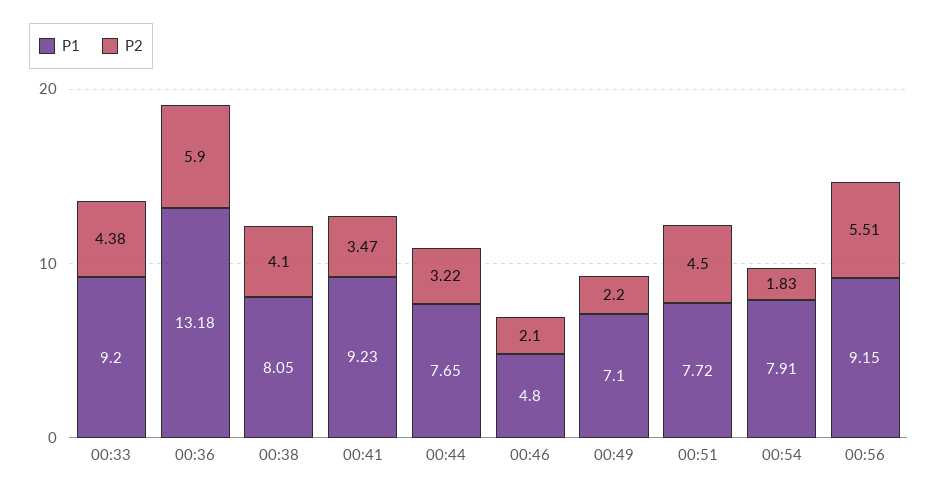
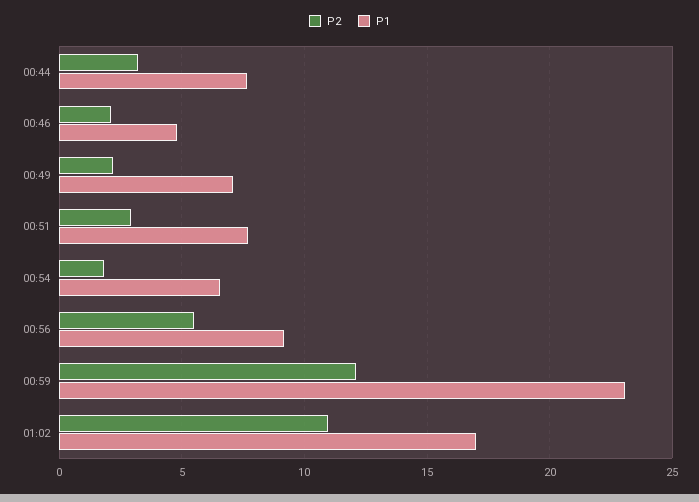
P1, 00:33: 9.2 -> none
P2, 00:33: 4.38 -> none
P1, 00:36: 13.18 -> none
P2, 00:36: 5.9 -> none
P1, 00:38: 8.05 -> none
P2, 00:38: 4.1 -> none
P1, 00:41: 9.23 -> none
P2, 00:41: 3.47 -> none
P2, 00:51: 4.5 -> 3
P1, 00:54: 7.91 -> 6.5
P2, 00:59: none -> 12
P1, 00:59: none -> 23
P2, 01:02: none -> 11
P1, 01:02: none -> 17

